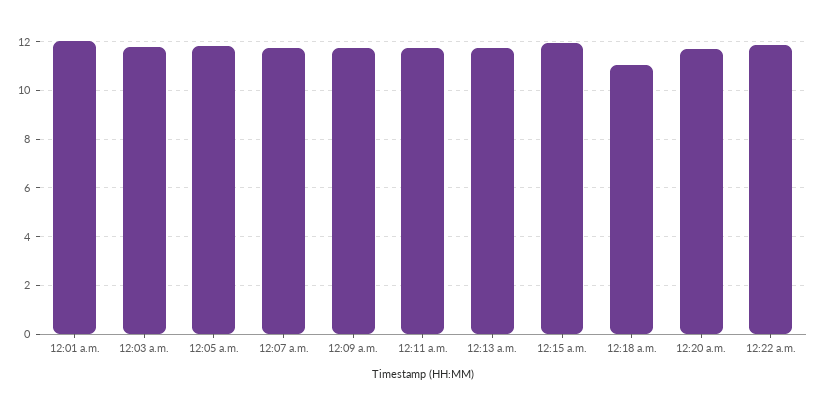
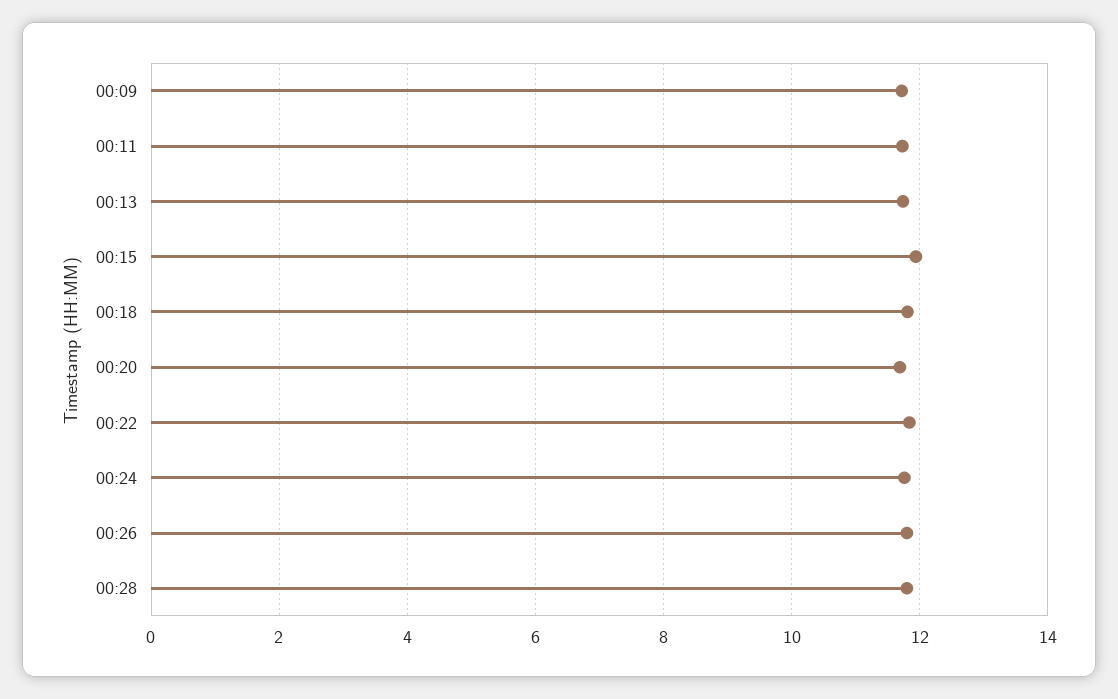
12:01 a.m.: 12 -> none
12:03 a.m.: 11.75 -> none
12:05 a.m.: 11.75 -> none
12:07 a.m.: 11.75 -> none
12:18 a.m.: 11 -> 11.8
00:24: none -> 11.8
00:26: none -> 11.8
00:28: none -> 11.8

